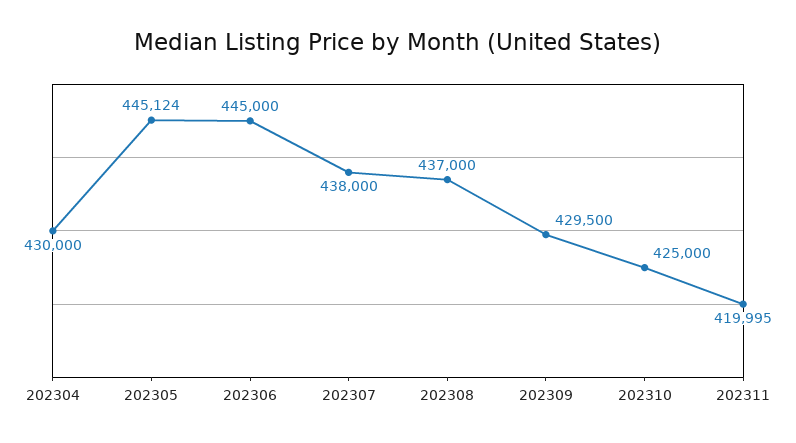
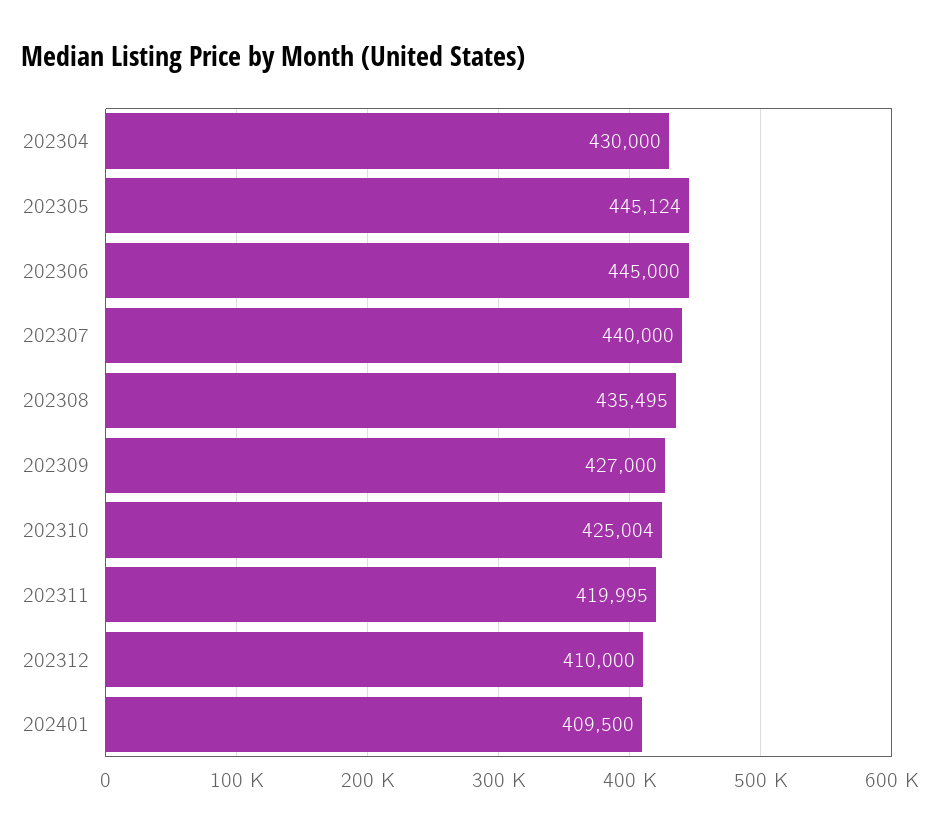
202307: 438000 -> 440000
202308: 437000 -> 435495
202309: 429500 -> 427000
202310: 425000 -> 425004
202312: none -> 410000
202401: none -> 409500

